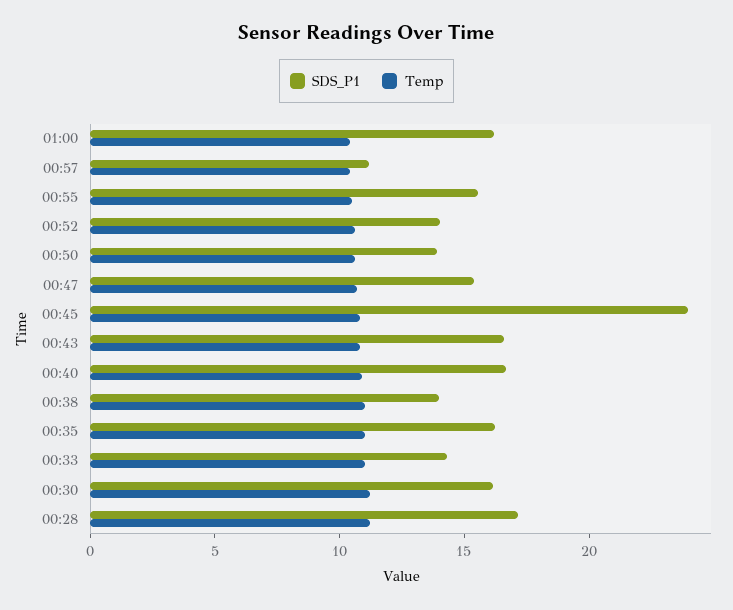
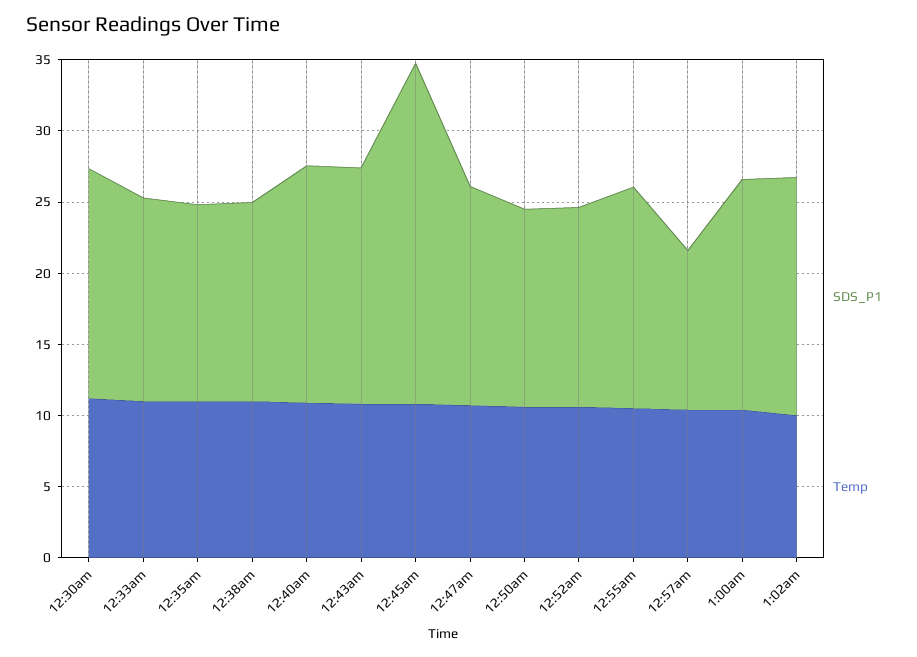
SDS_P1, 00:35: 16 -> 14
SDS_P1, 00:28: 17 -> none
Temp, 00:28: 11 -> none
SDS_P1, 1:02am: none -> 17
Temp, 1:02am: none -> 10

